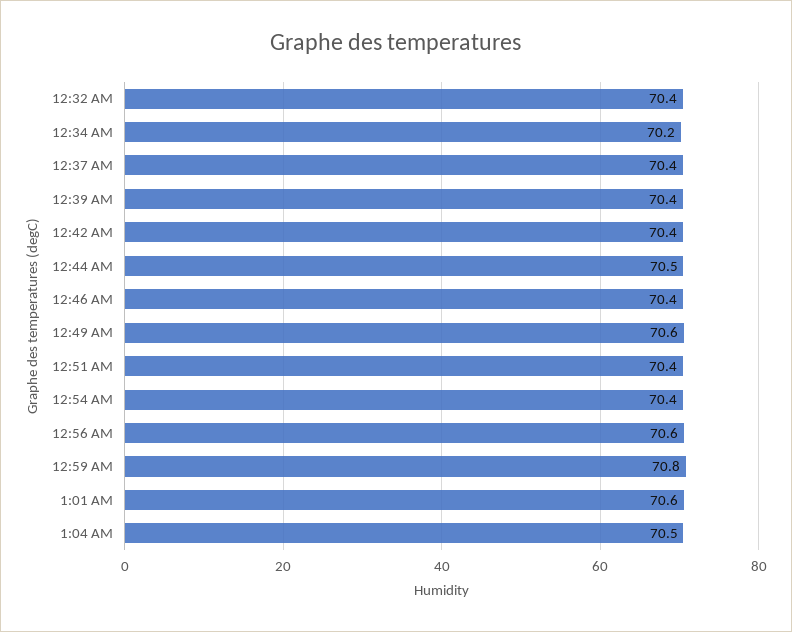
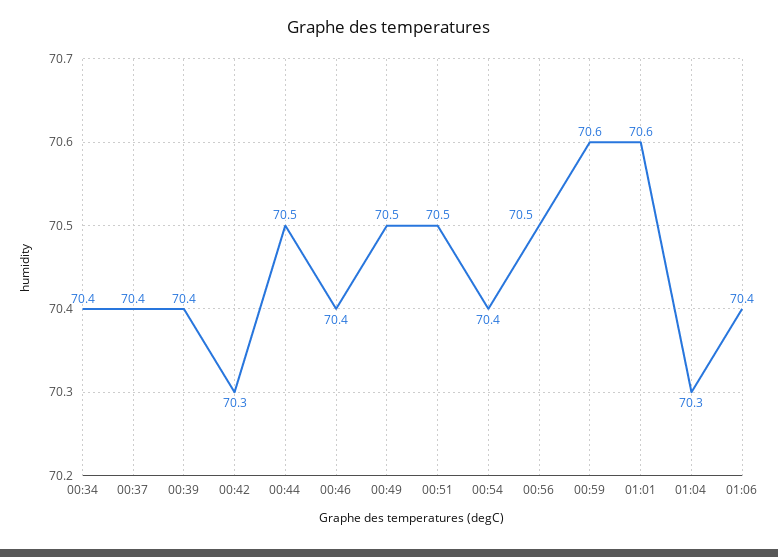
12:32 AM: 70.4 -> none
12:34 AM: 70.2 -> 70.4
12:42 AM: 70.4 -> 70.3
12:49 AM: 70.6 -> 70.5
12:51 AM: 70.4 -> 70.5
12:56 AM: 70.6 -> 70.5
12:59 AM: 70.8 -> 70.6
1:04 AM: 70.5 -> 70.3
01:06: none -> 70.4

